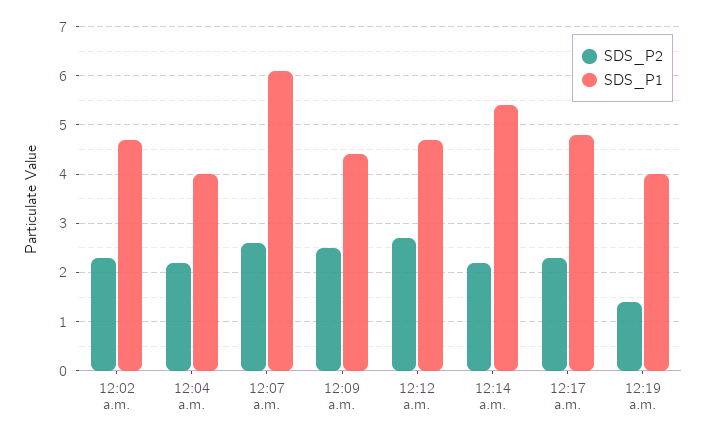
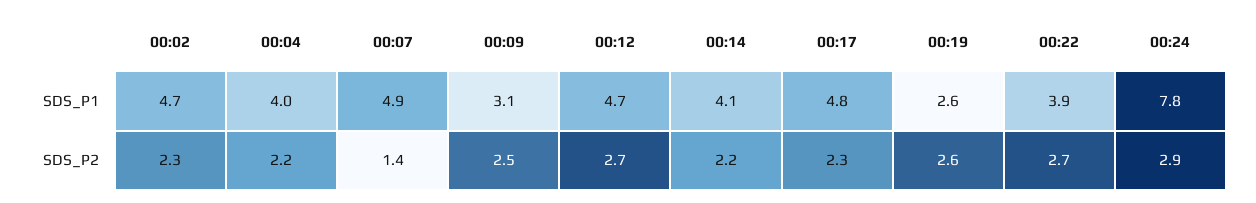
SDS_P2, 12:07 a.m.: 2.5 -> 1.4
SDS_P1, 12:07 a.m.: 6 -> 4.9
SDS_P1, 12:09 a.m.: 4.5 -> 3.1
SDS_P1, 12:14 a.m.: 5.5 -> 4.1
SDS_P2, 12:19 a.m.: 1.5 -> 2.6
SDS_P1, 12:19 a.m.: 4 -> 2.6
SDS_P1, 00:22: none -> 3.9
SDS_P1, 00:24: none -> 7.8
SDS_P2, 00:22: none -> 2.7
SDS_P2, 00:24: none -> 2.9

